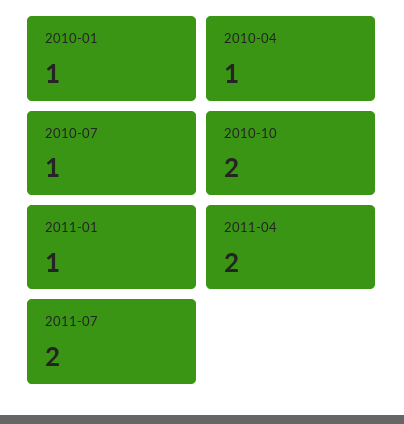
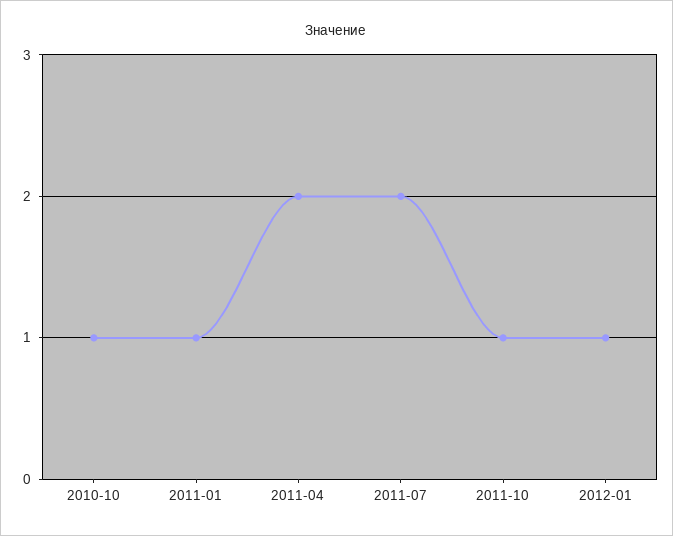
2010-01: 1 -> none
2010-04: 1 -> none
2010-07: 1 -> none
2010-10: 2 -> 1
2011-10: none -> 1
2012-01: none -> 1

